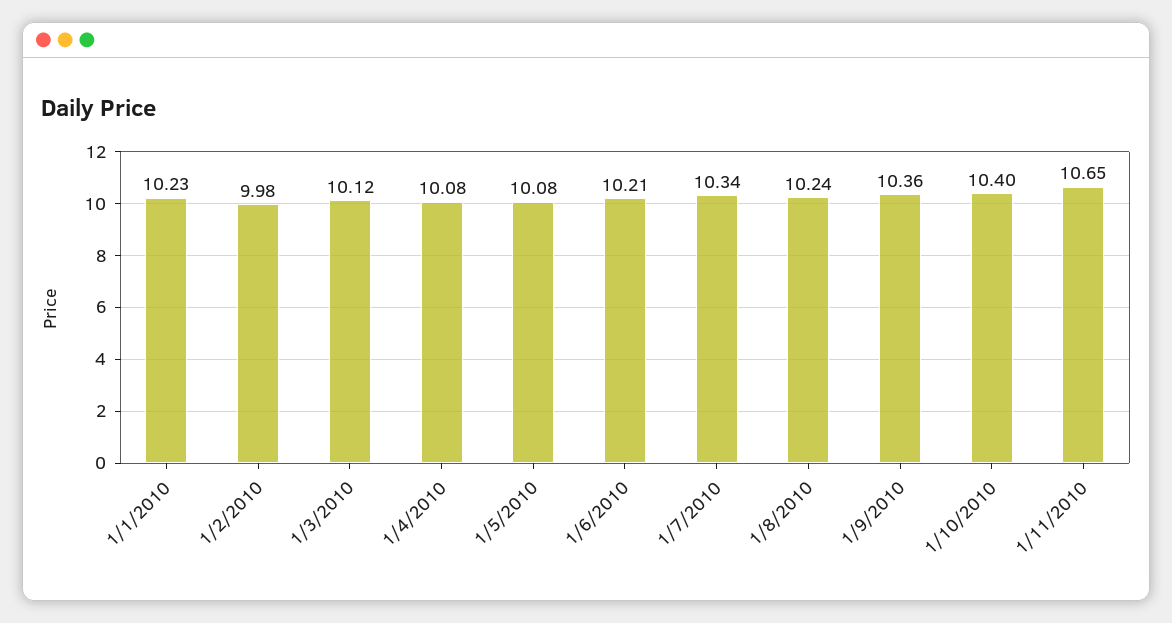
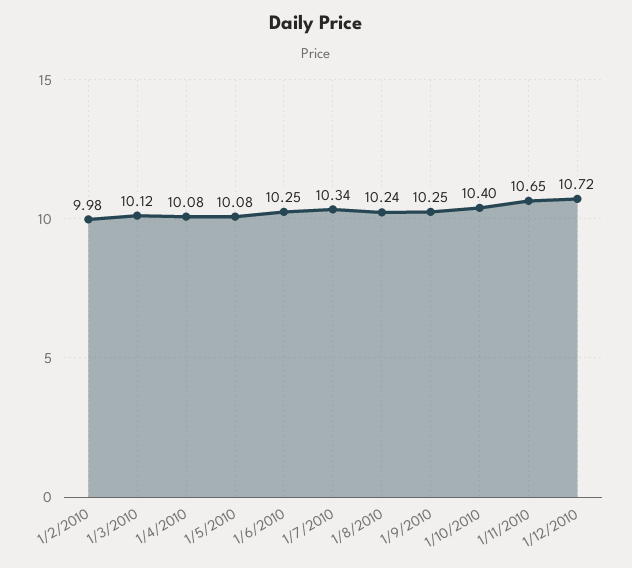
1/1/2010: 10.23 -> none
1/6/2010: 10.21 -> 10.25
1/9/2010: 10.36 -> 10.25
1/12/2010: none -> 10.72

